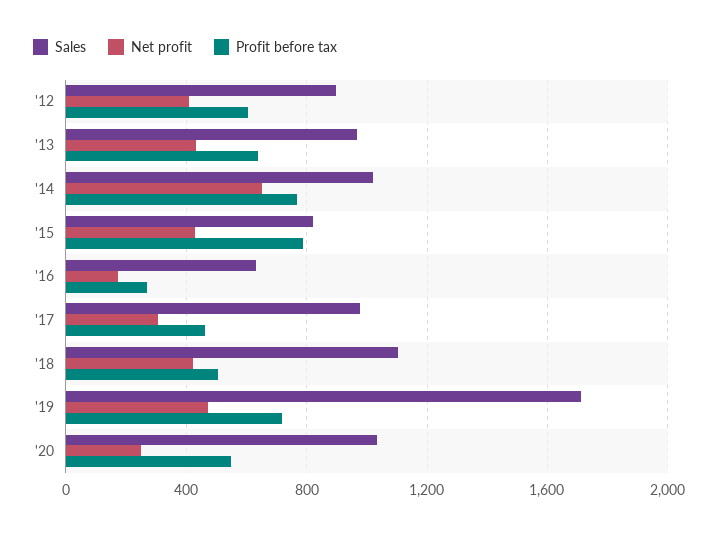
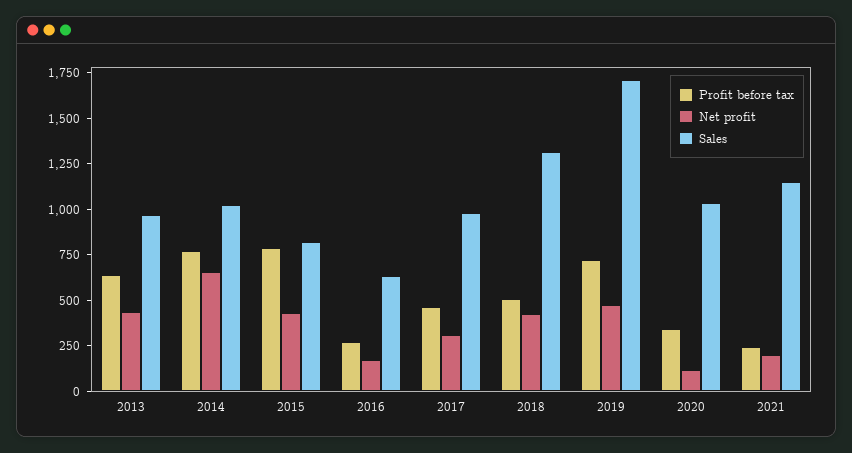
Sales, '12: 900 -> none
Net profit, '12: 400 -> none
Profit before tax, '12: 600 -> none
Sales, '18: 1100 -> 1300
Net profit, '20: 250 -> 100
Profit before tax, '20: 550 -> 350
Profit before tax, 2021: none -> 250
Net profit, 2021: none -> 200
Sales, 2021: none -> 1150

